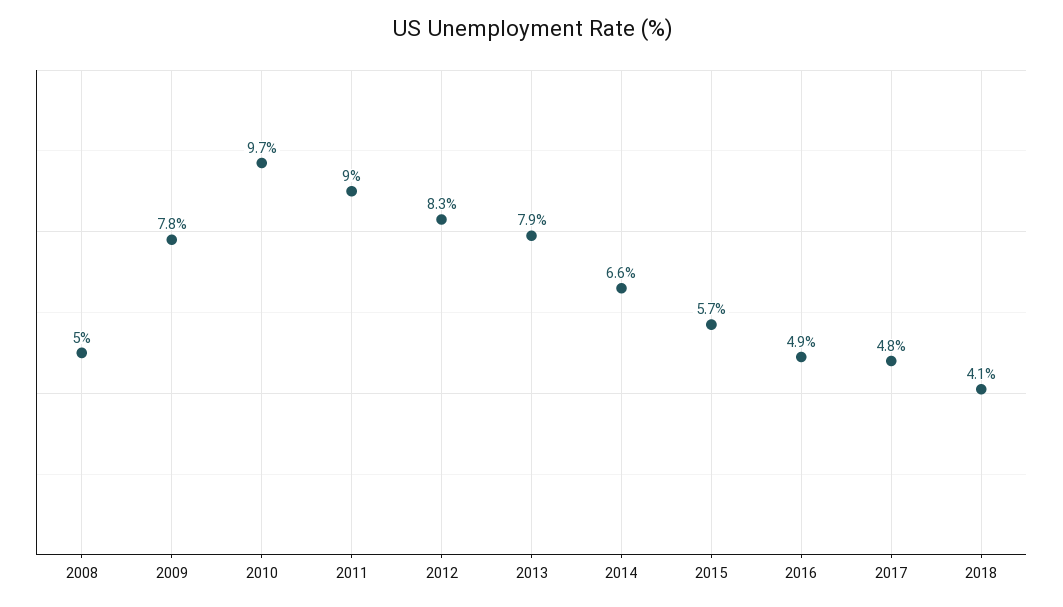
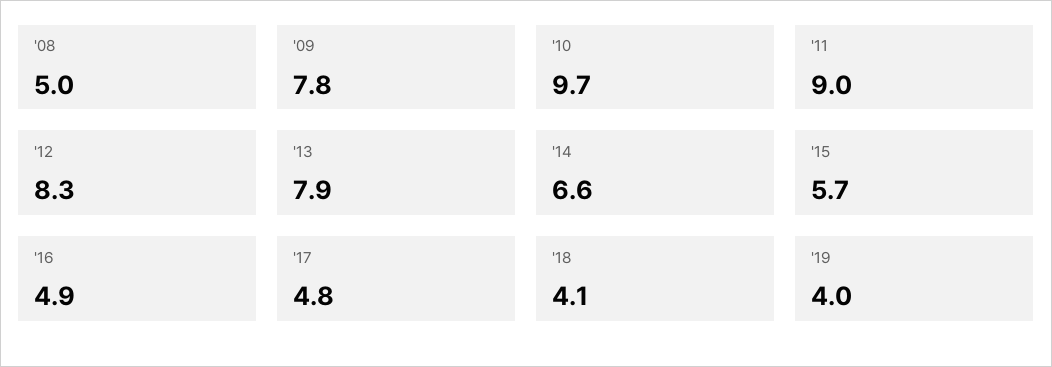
'19: none -> 4

